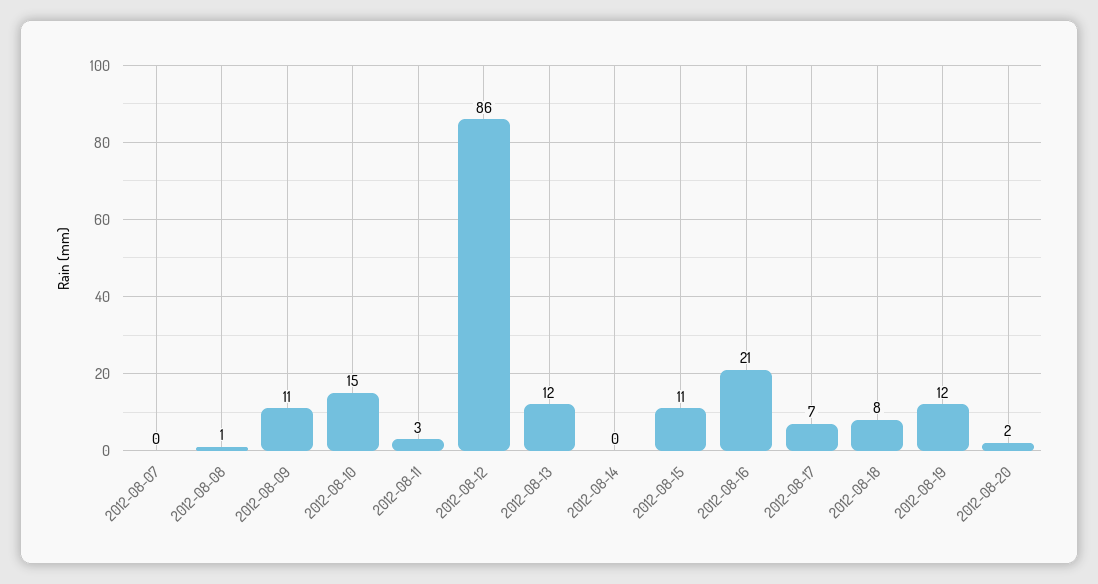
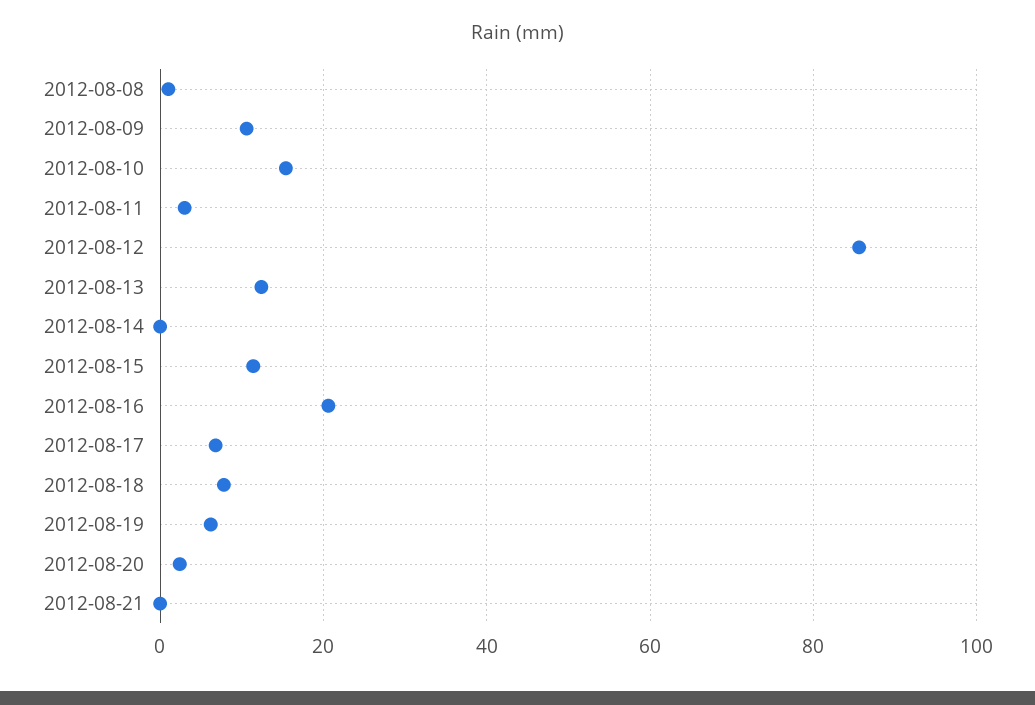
2012-08-07: 0 -> none
2012-08-19: 12 -> 6
2012-08-21: none -> 0

